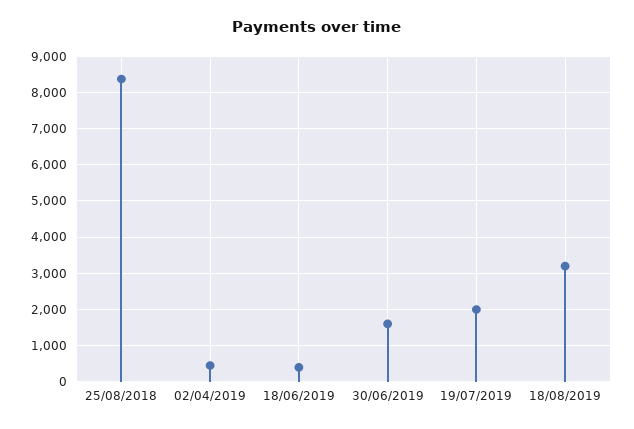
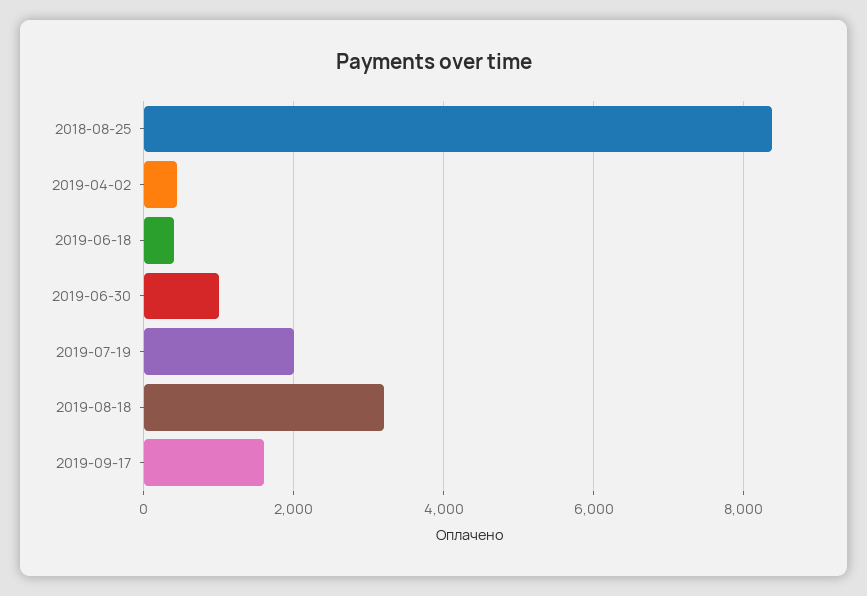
30/06/2019: 1600 -> 1000
2019-09-17: none -> 1600

